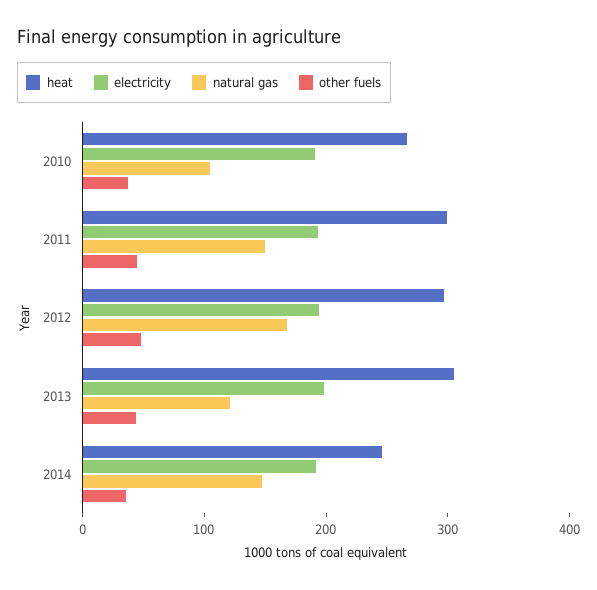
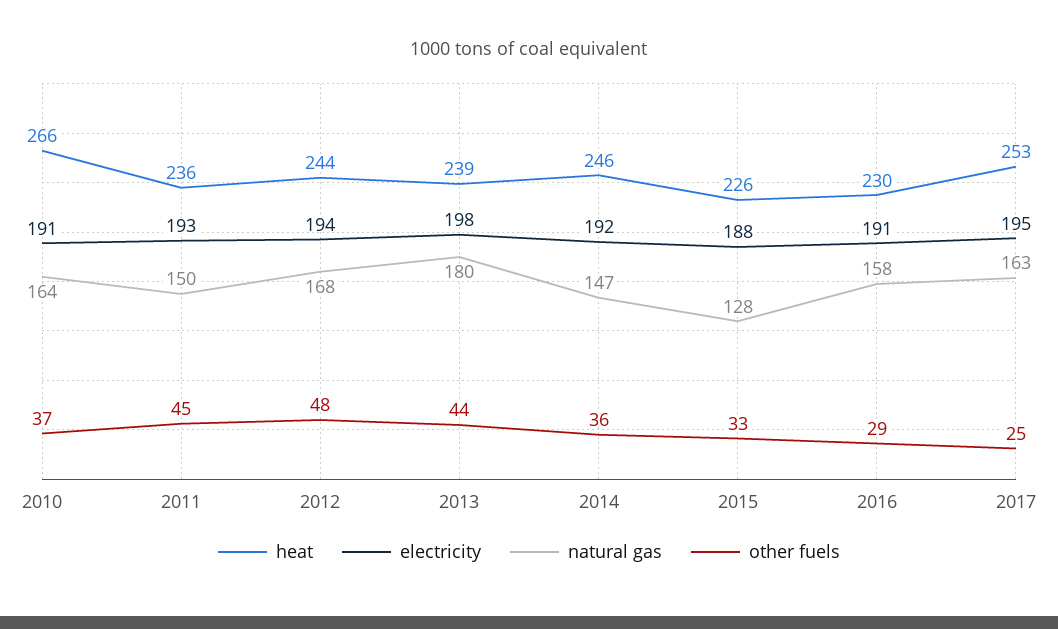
natural gas, 2010: 100 -> 164
heat, 2011: 300 -> 236
heat, 2012: 300 -> 244
heat, 2013: 300 -> 239
natural gas, 2013: 120 -> 180
heat, 2015: none -> 226
electricity, 2015: none -> 188
natural gas, 2015: none -> 128
other fuels, 2015: none -> 33
heat, 2016: none -> 230
electricity, 2016: none -> 191
natural gas, 2016: none -> 158
other fuels, 2016: none -> 29
heat, 2017: none -> 253
electricity, 2017: none -> 195
natural gas, 2017: none -> 163
other fuels, 2017: none -> 25

